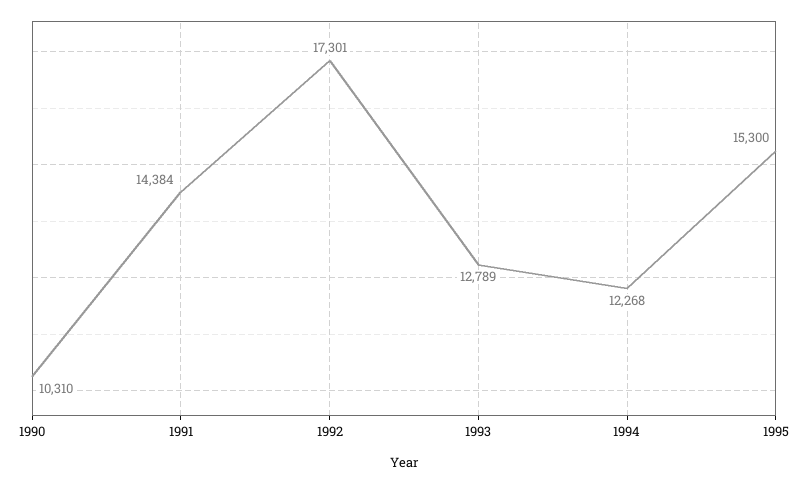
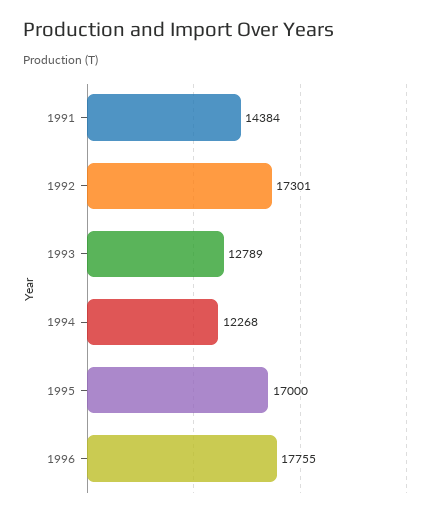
1990: 10310 -> none
1995: 15300 -> 17000
1996: none -> 17755

